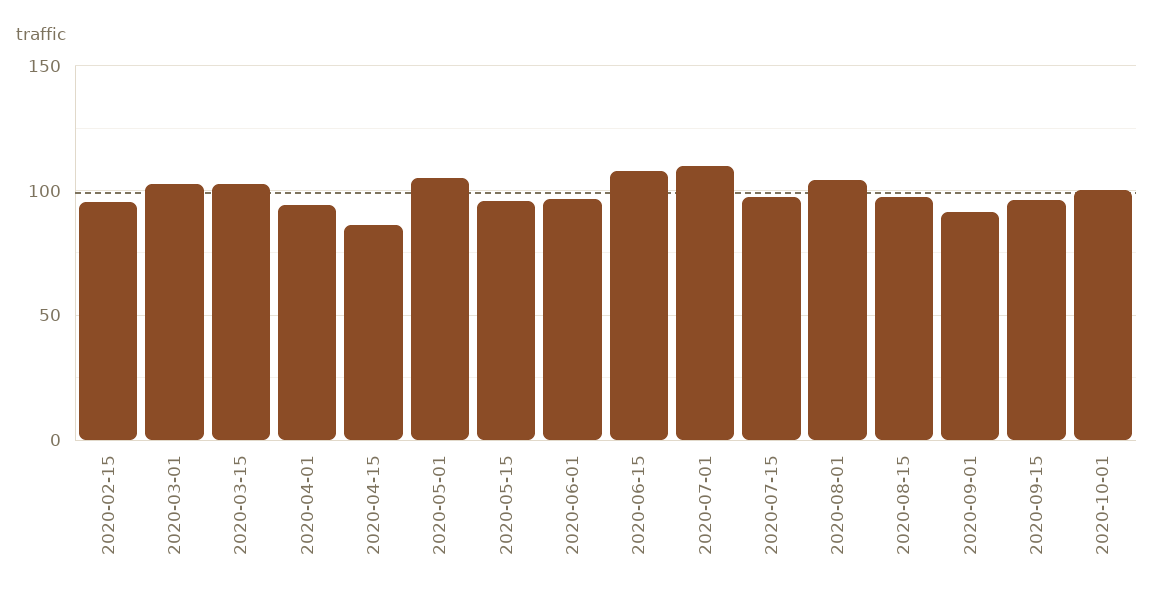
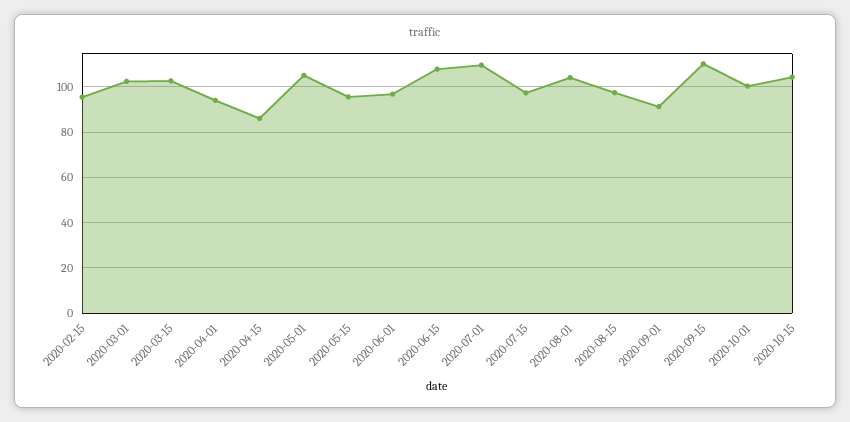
2020-09-15: 95 -> 110
2020-10-15: none -> 105

